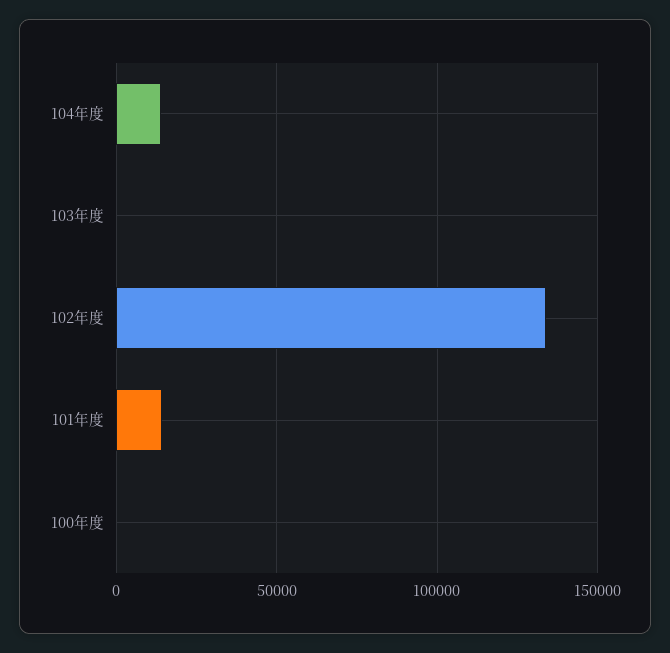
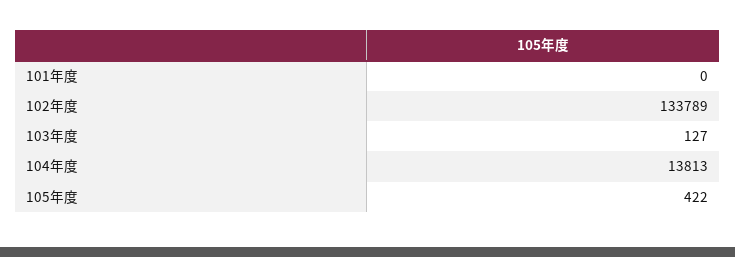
101年度: 15000 -> 0
100年度: 0 -> none
105年度: none -> 422

